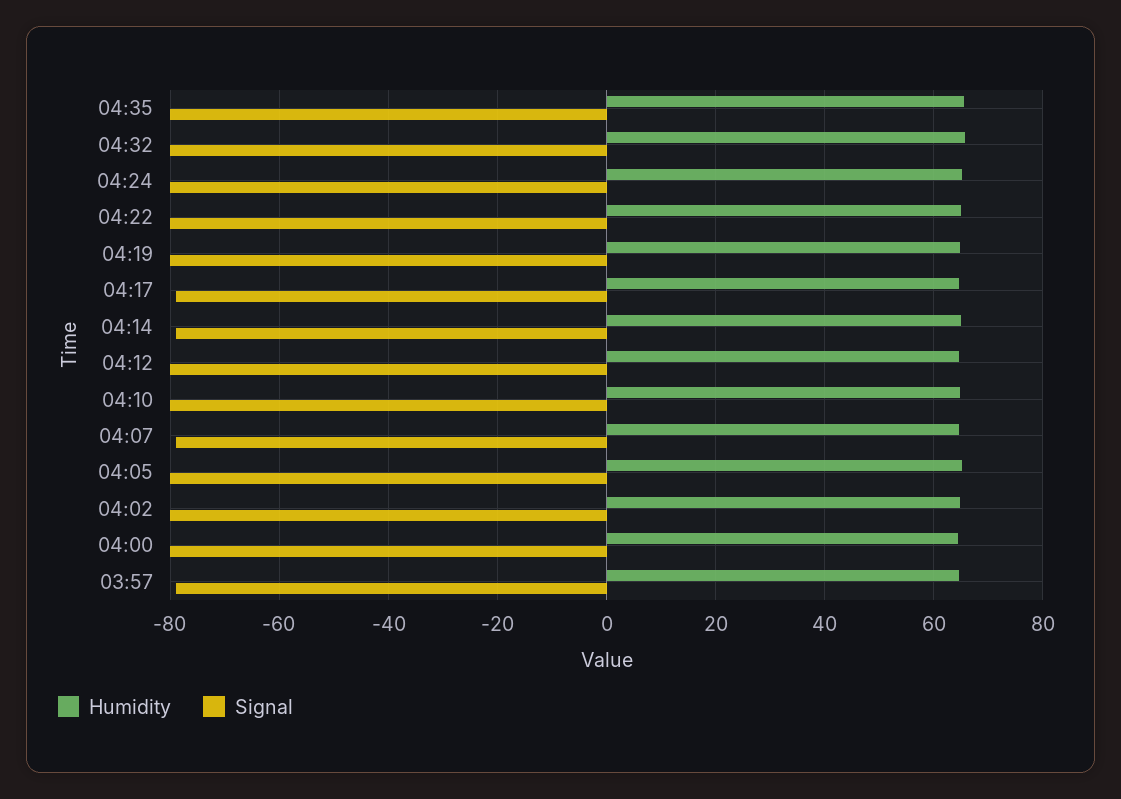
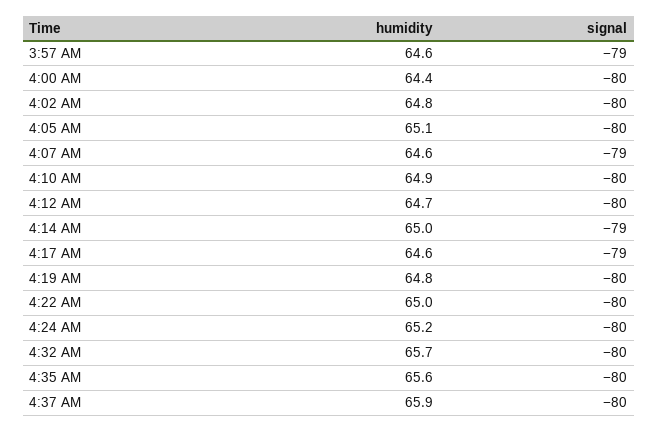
Humidity, 4:37 AM: none -> 65.9
Signal, 4:37 AM: none -> -80

